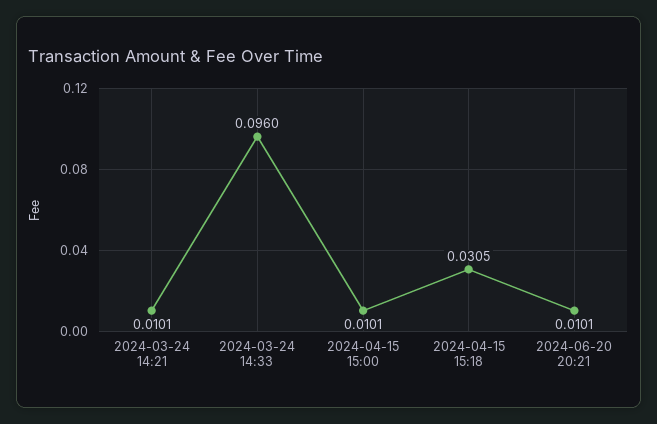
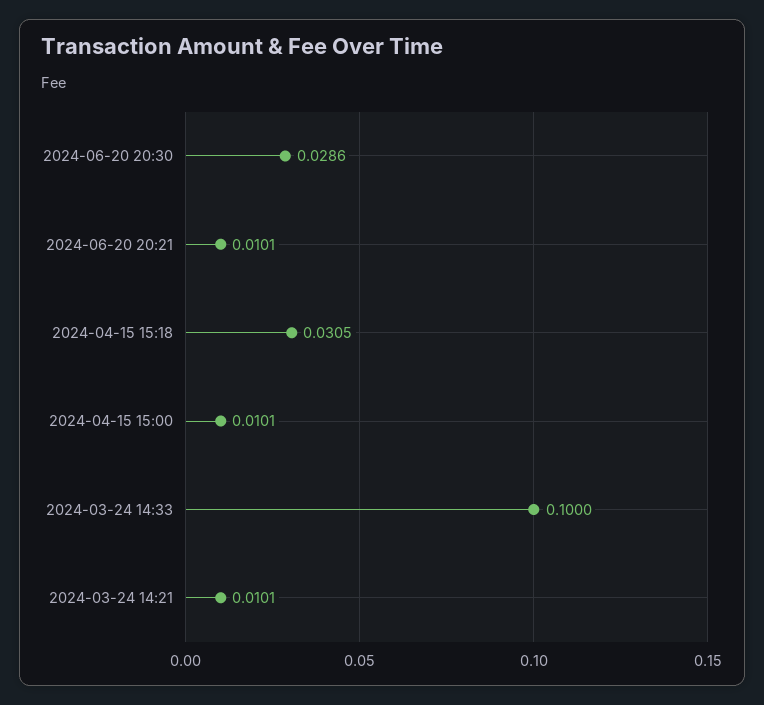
2024-03-24 14:33: 0.096 -> 0.1
2024-06-20 20:30: none -> 0.0286

